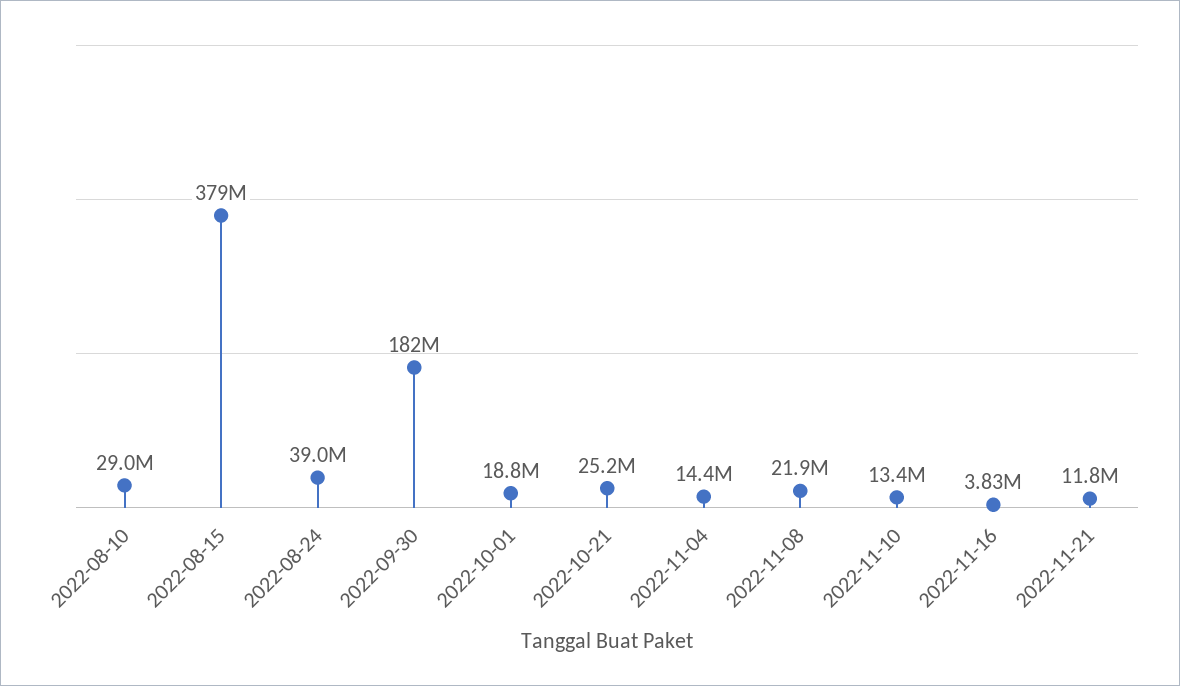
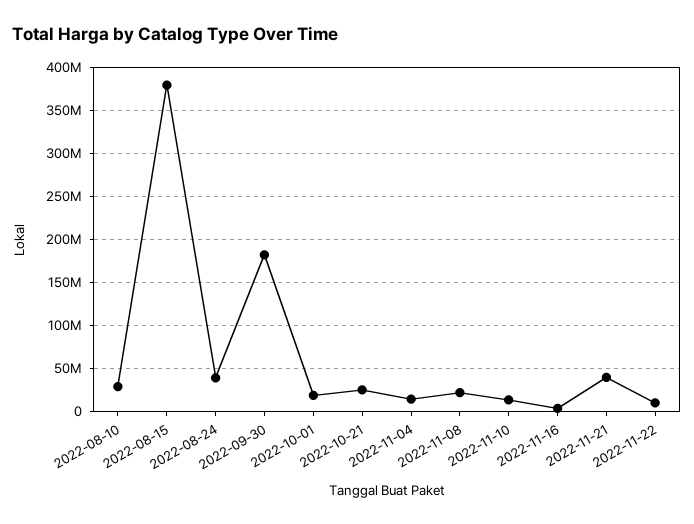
2022-11-21: 11800000 -> 40000000
2022-11-22: none -> 10000000

